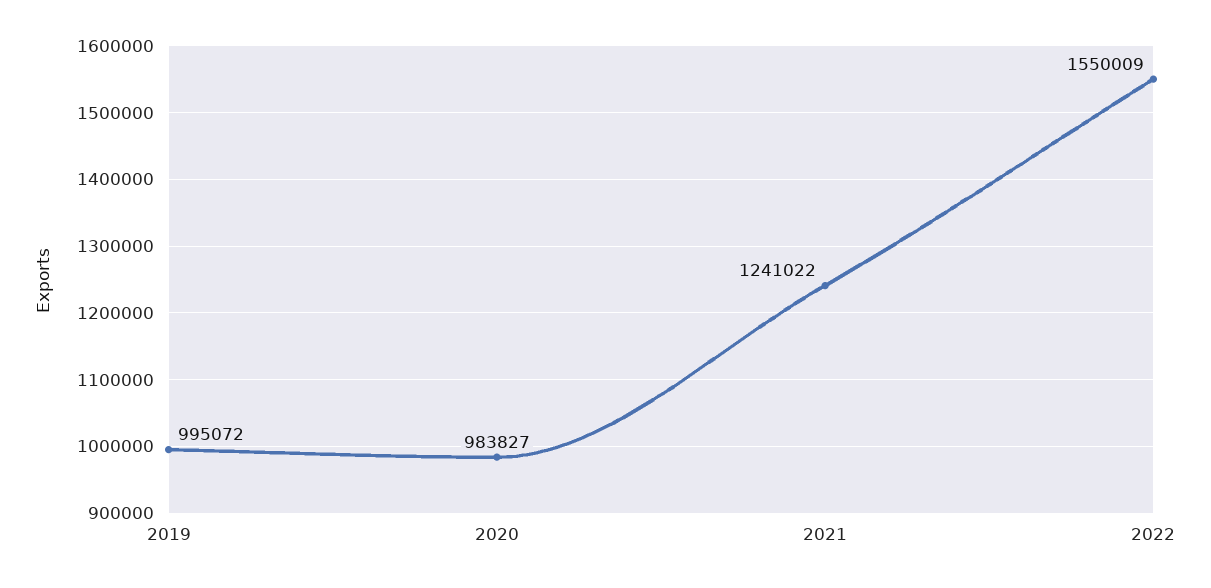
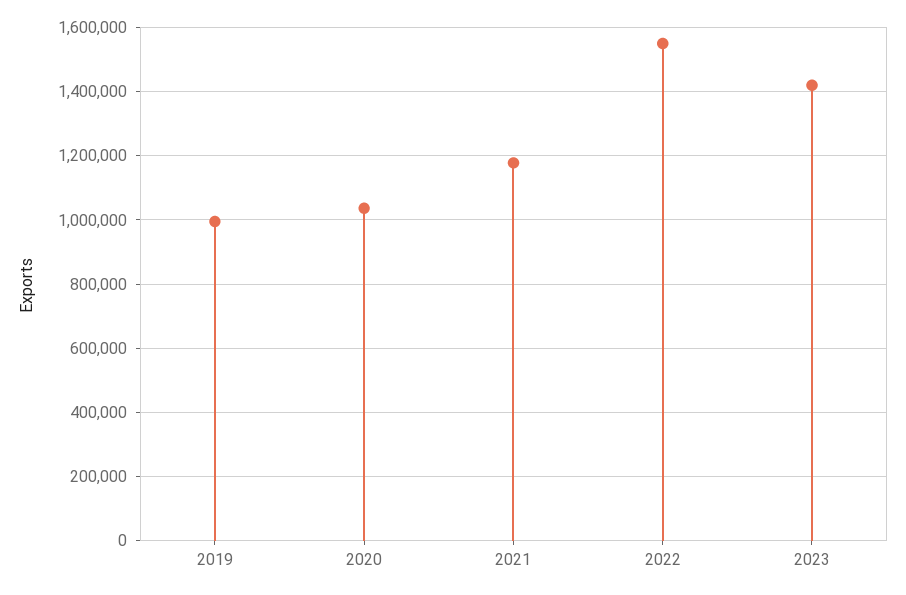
2020: 983827 -> 1040000
2021: 1241022 -> 1180000
2023: none -> 1420000

